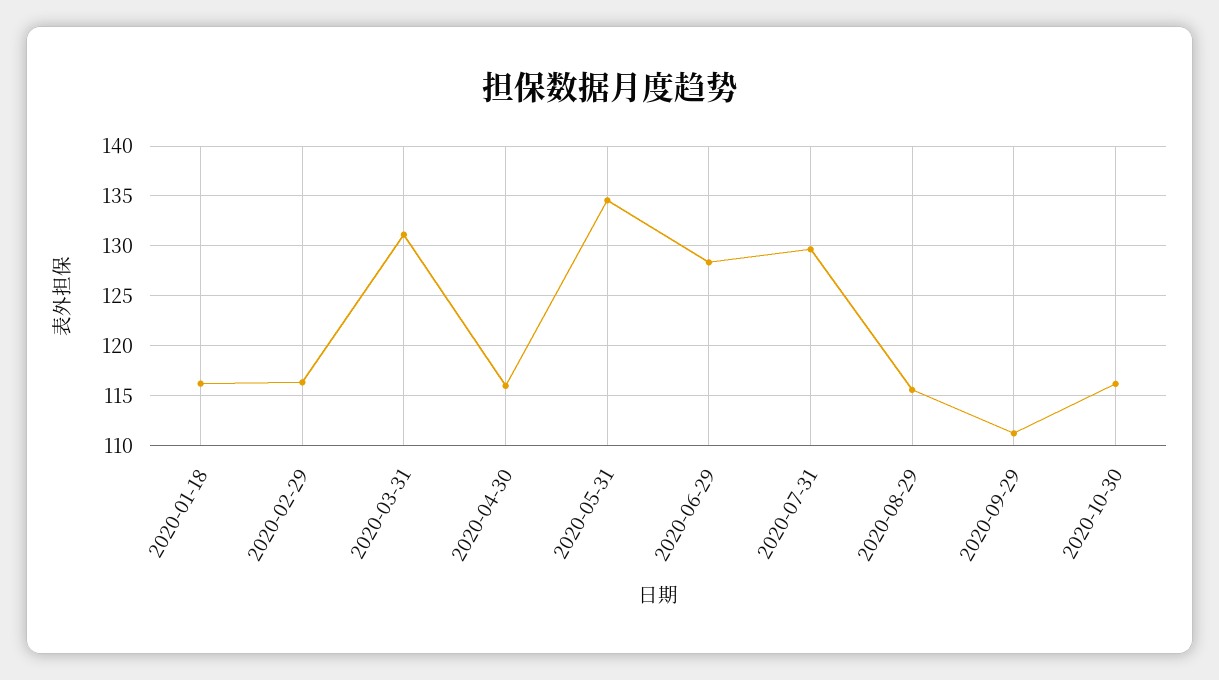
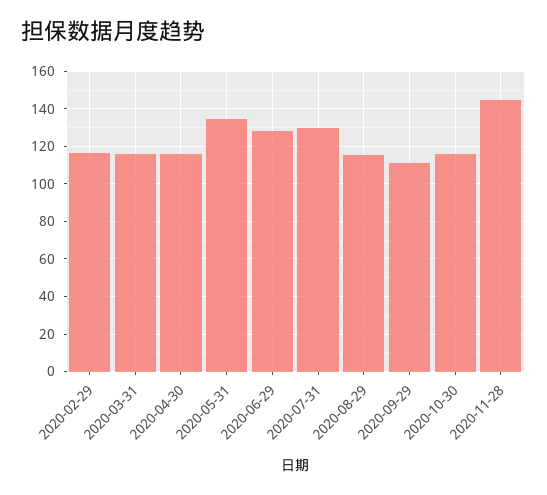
2020-01-18: 116 -> none
2020-03-31: 131 -> 115
2020-11-28: none -> 145

